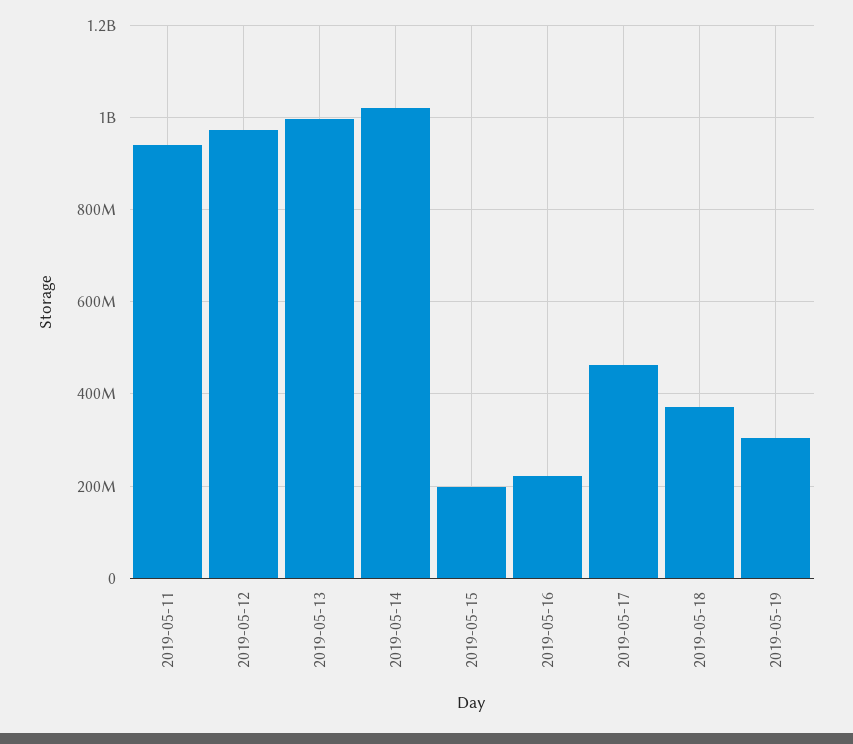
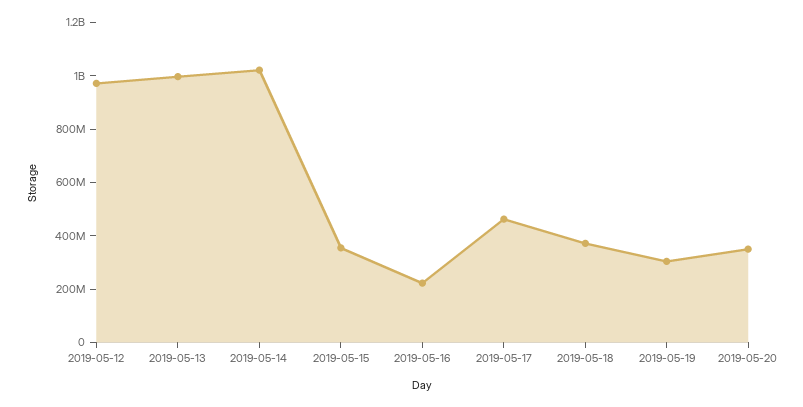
2019-05-11: 940000000 -> none
2019-05-15: 200000000 -> 350000000
2019-05-20: none -> 350000000

